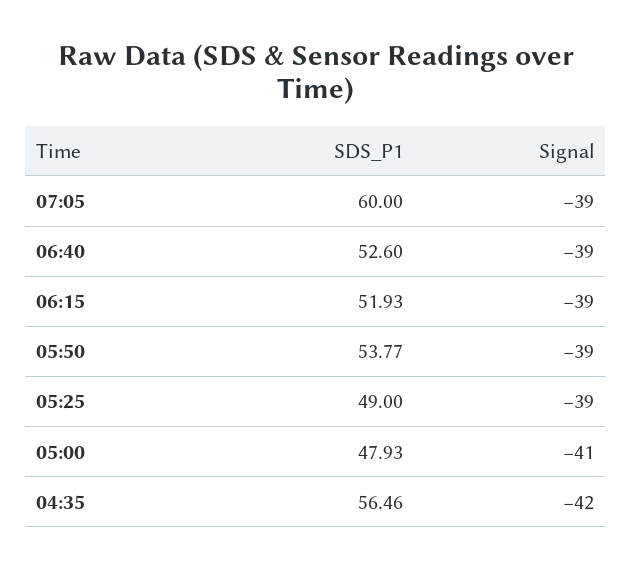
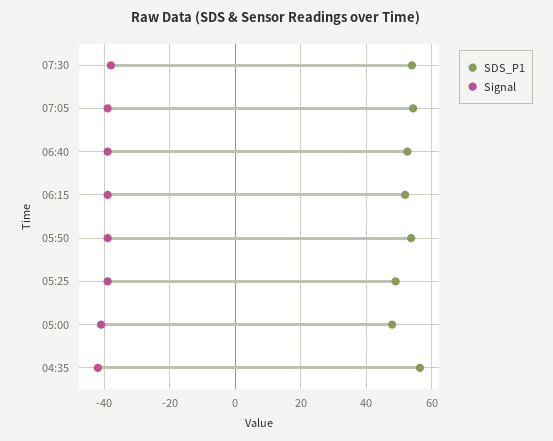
SDS_P1, 07:05: 60 -> 54
SDS_P1, 07:30: none -> 54
Signal, 07:30: none -> -38

